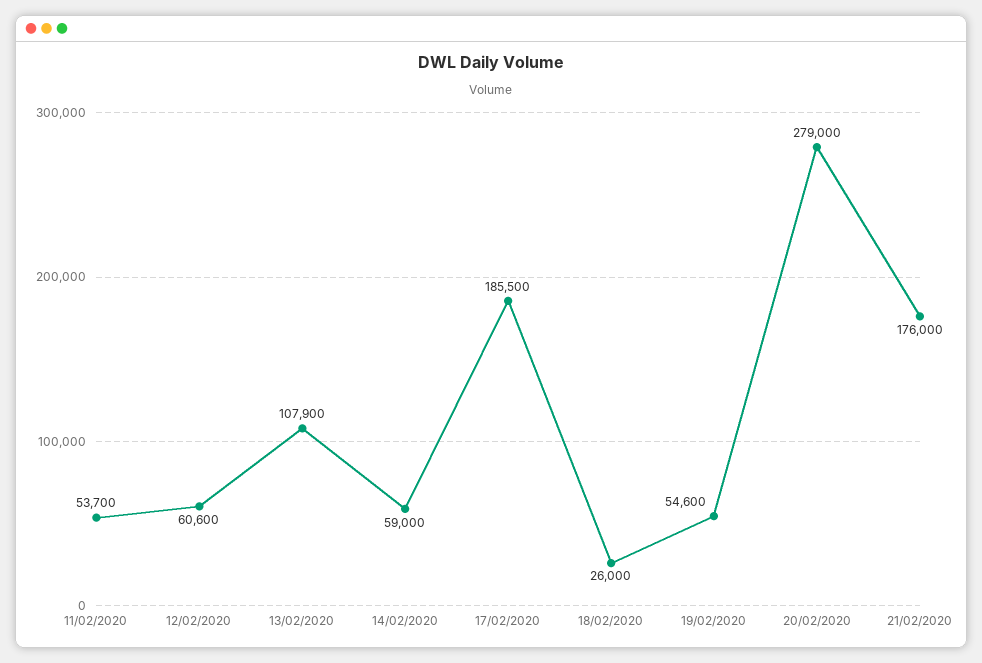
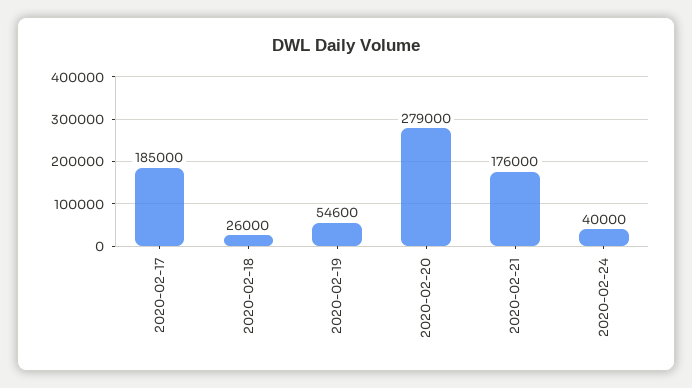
11/02/2020: 53700 -> none
12/02/2020: 60600 -> none
13/02/2020: 107900 -> none
14/02/2020: 59000 -> none
17/02/2020: 185500 -> 185000
2020-02-24: none -> 40000

